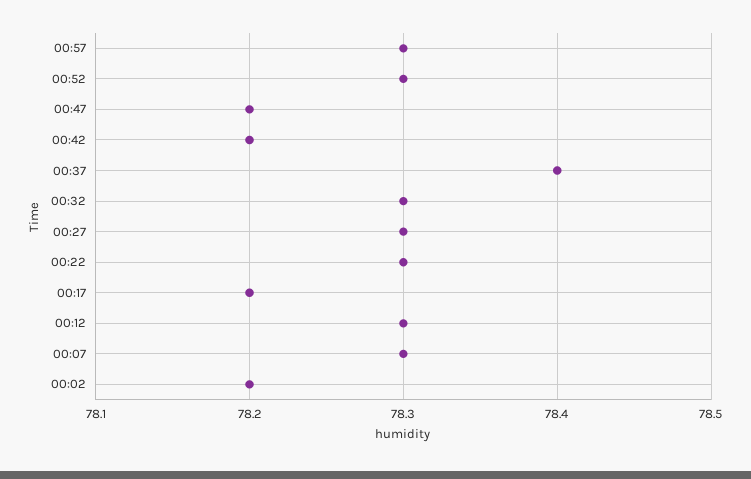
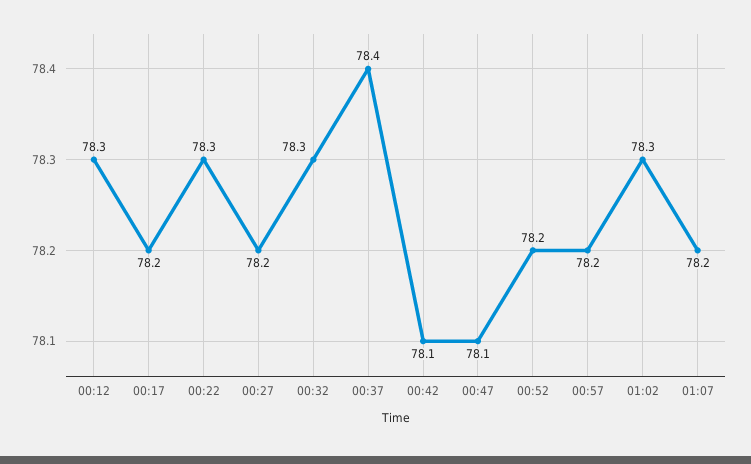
00:57: 78.3 -> 78.2
00:52: 78.3 -> 78.2
00:47: 78.2 -> 78.1
00:42: 78.2 -> 78.1
00:27: 78.3 -> 78.2
00:07: 78.3 -> none
00:02: 78.2 -> none
01:02: none -> 78.3
01:07: none -> 78.2

